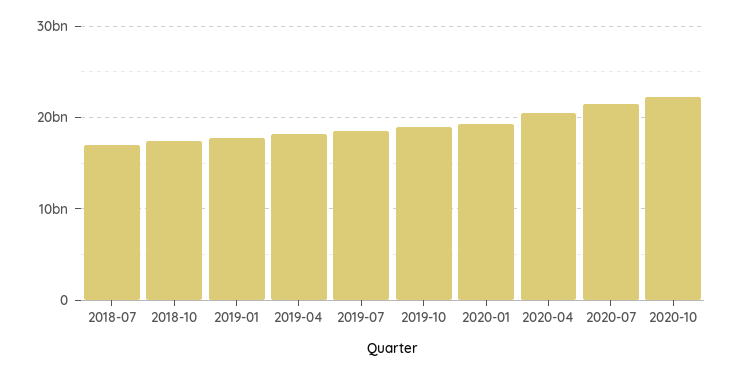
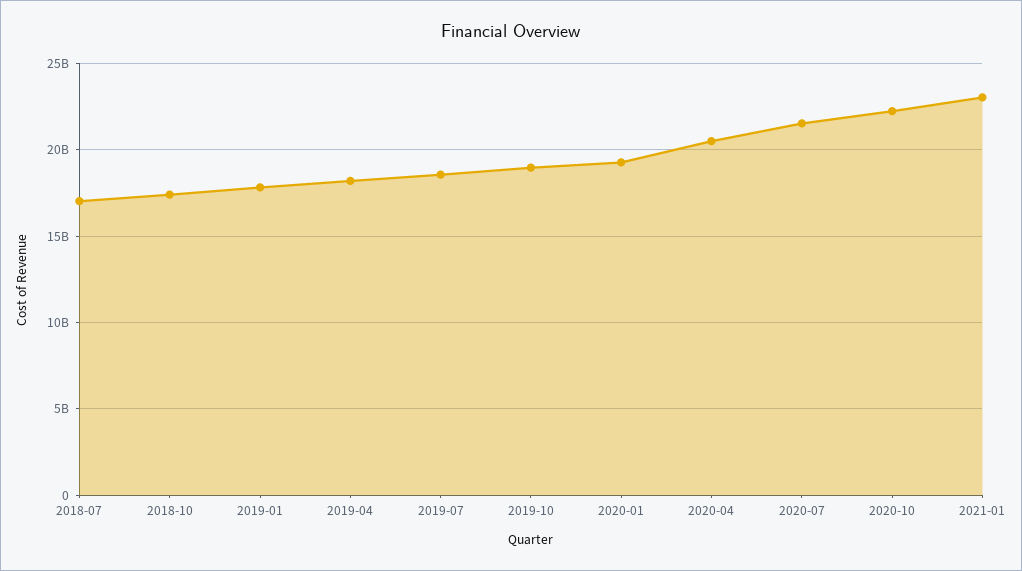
2021-01: none -> 23000000000

